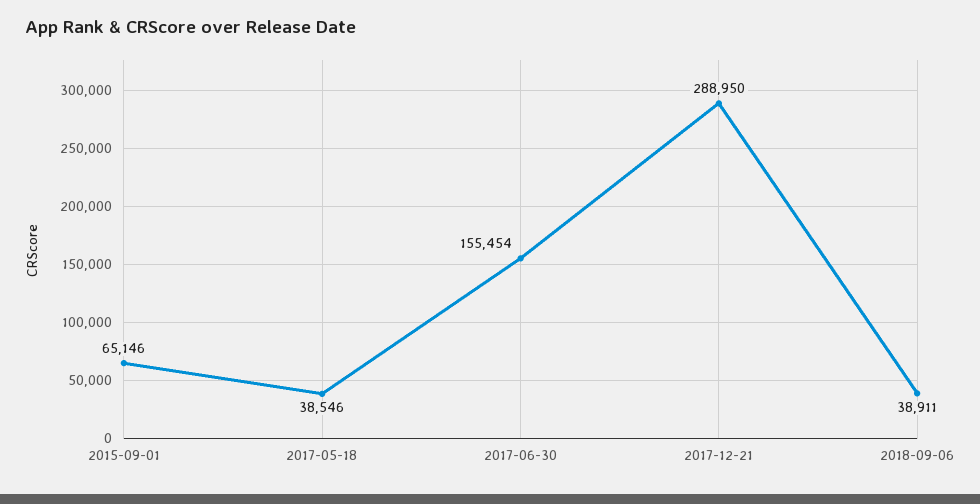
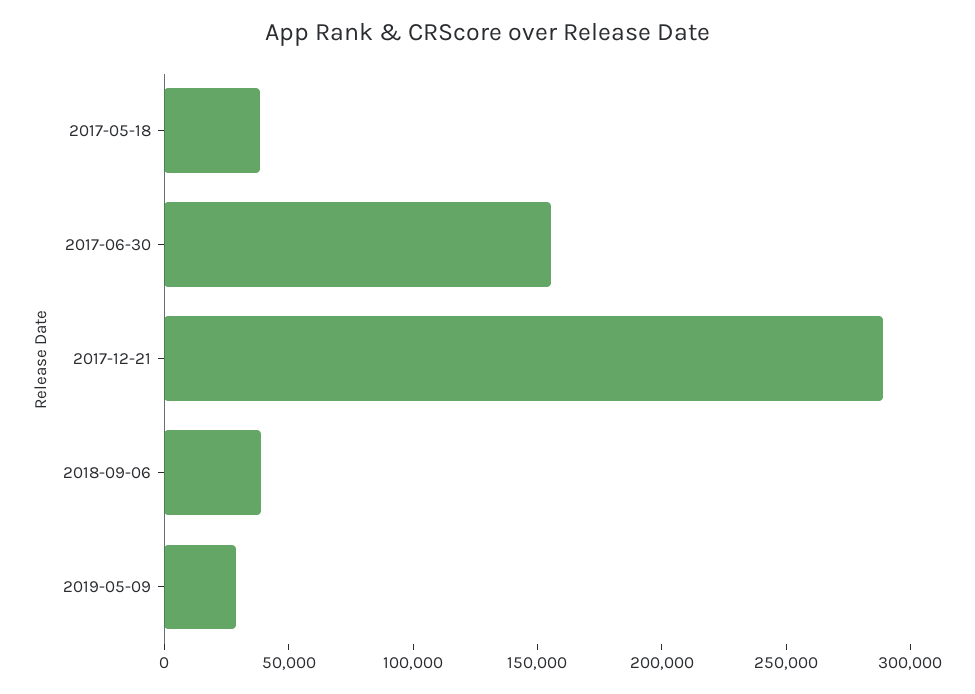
2015-09-01: 65146 -> none
2019-05-09: none -> 30000

